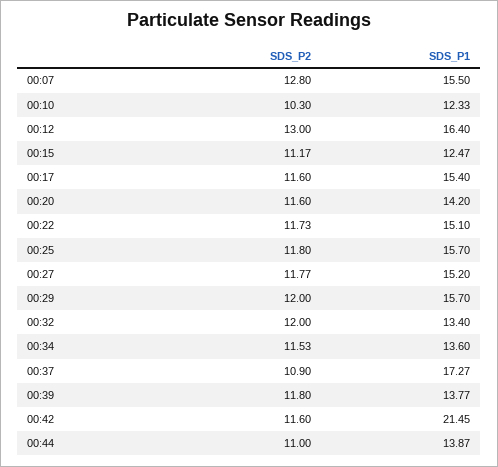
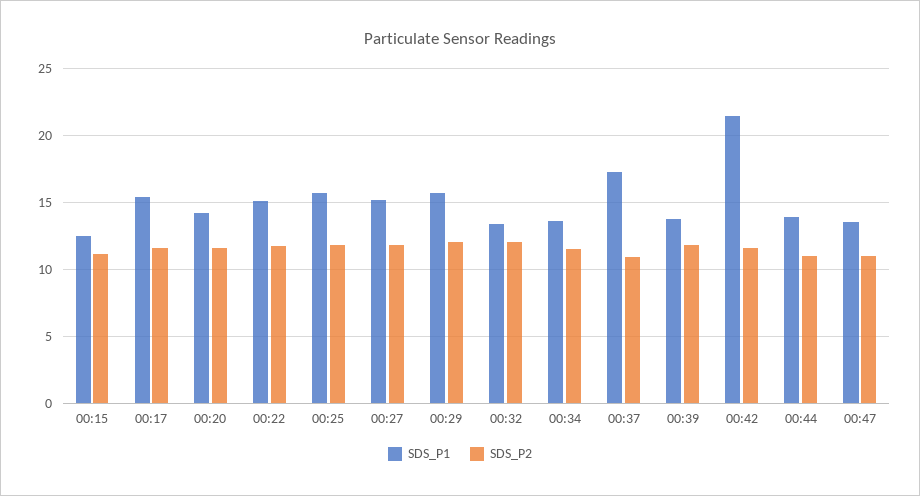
SDS_P2, 00:07: 12.8 -> none
SDS_P1, 00:07: 15.5 -> none
SDS_P2, 00:10: 10.3 -> none
SDS_P1, 00:10: 12.33 -> none
SDS_P2, 00:12: 13 -> none
SDS_P1, 00:12: 16.4 -> none
SDS_P1, 00:47: none -> 13.5
SDS_P2, 00:47: none -> 11

